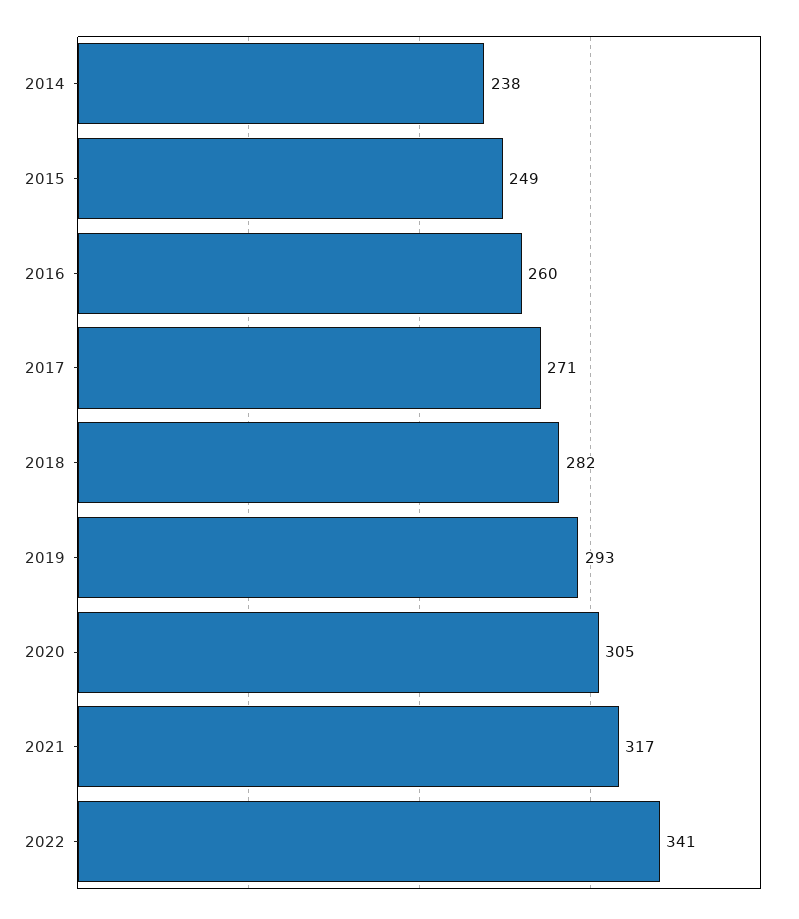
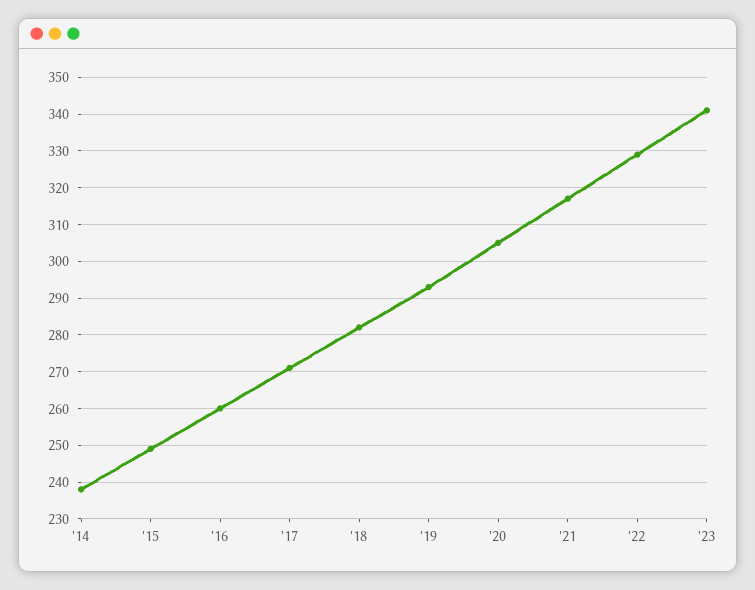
2022: 341 -> 330
'23: none -> 340

